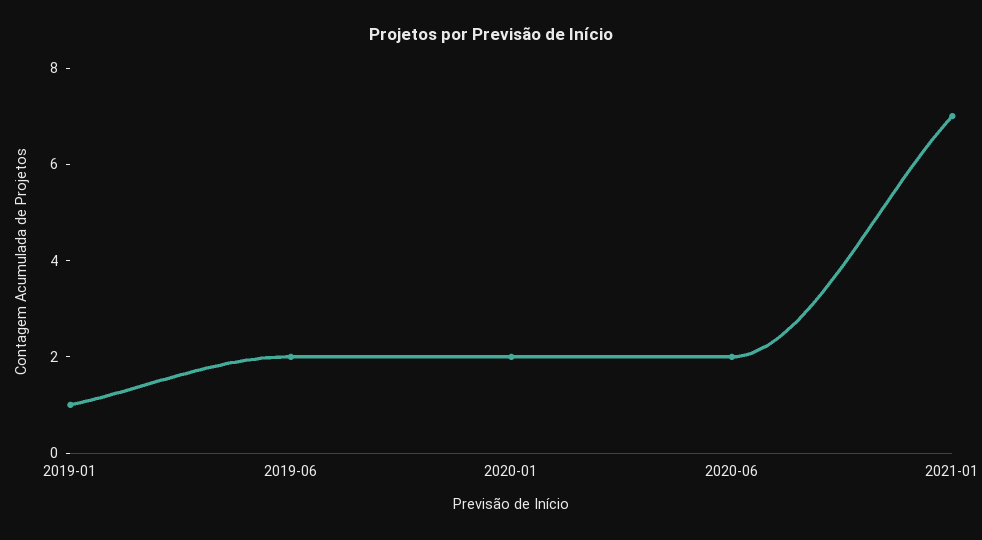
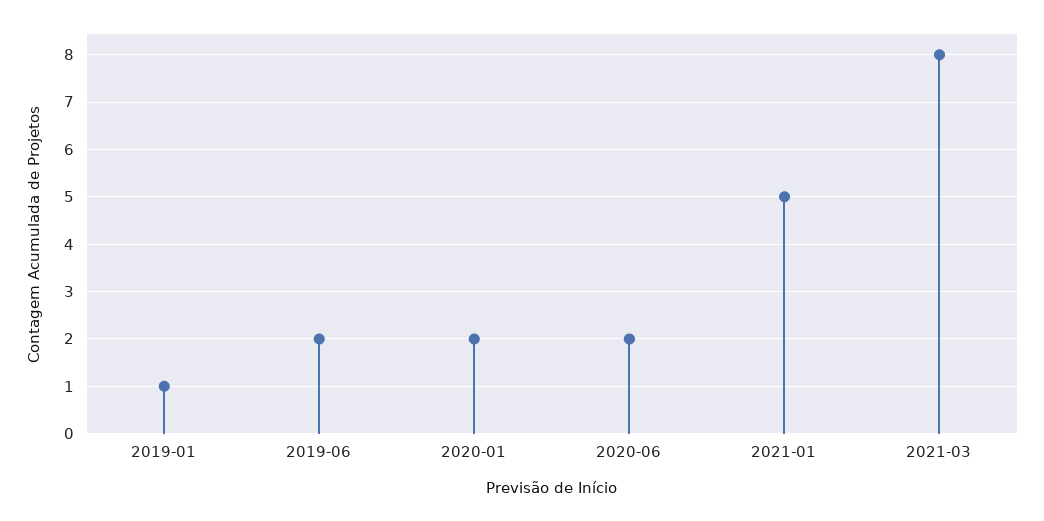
2021-01: 7 -> 5
2021-03: none -> 8

